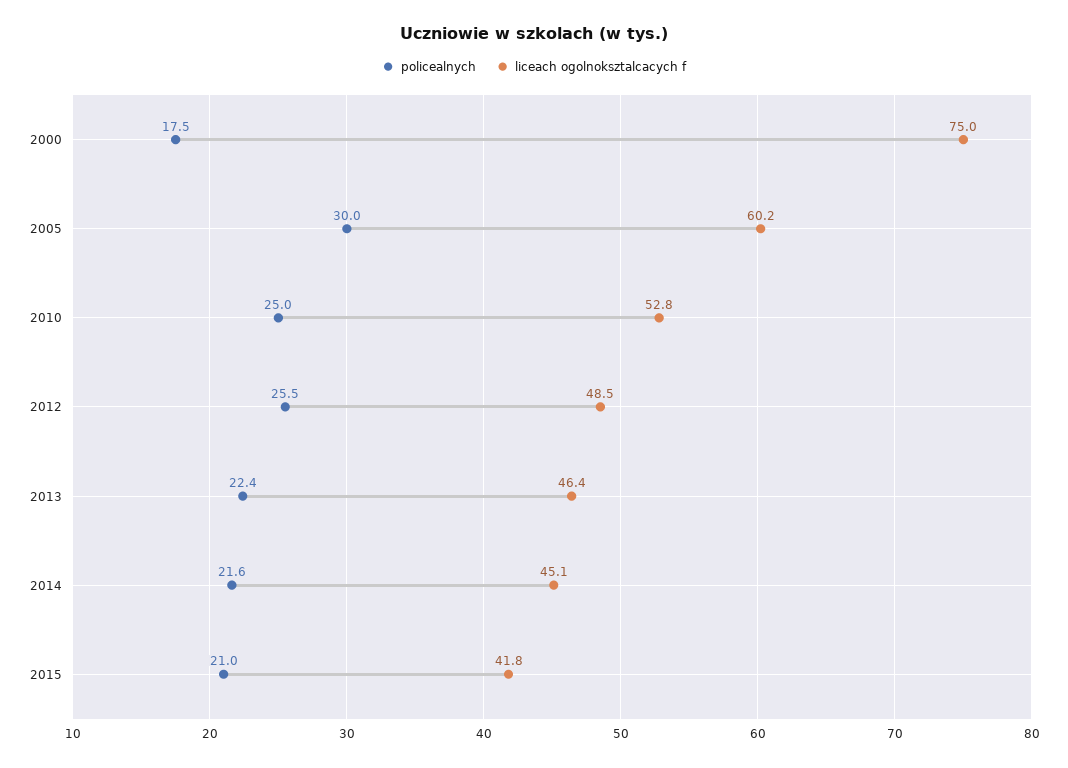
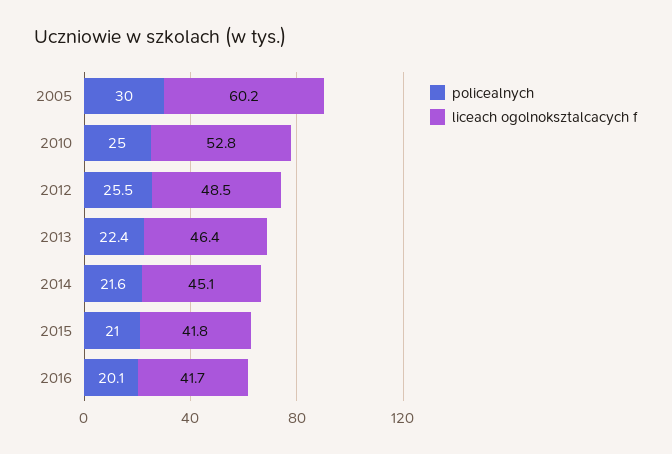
policealnych, 2000: 17.5 -> none
liceach ogolnoksztalcacych f, 2000: 75 -> none
policealnych, 2016: none -> 20.1
liceach ogolnoksztalcacych f, 2016: none -> 41.7

